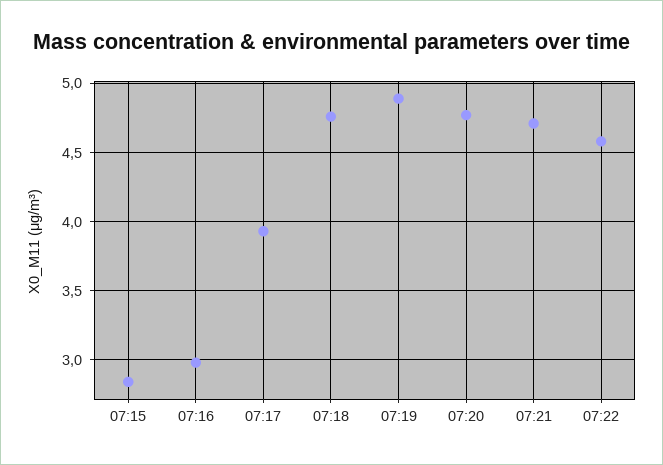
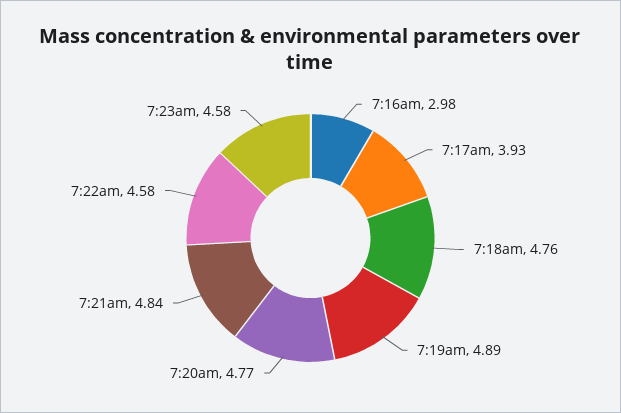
07:15: 2.85 -> none
07:21: 4.7 -> 4.84
7:23am: none -> 4.58

